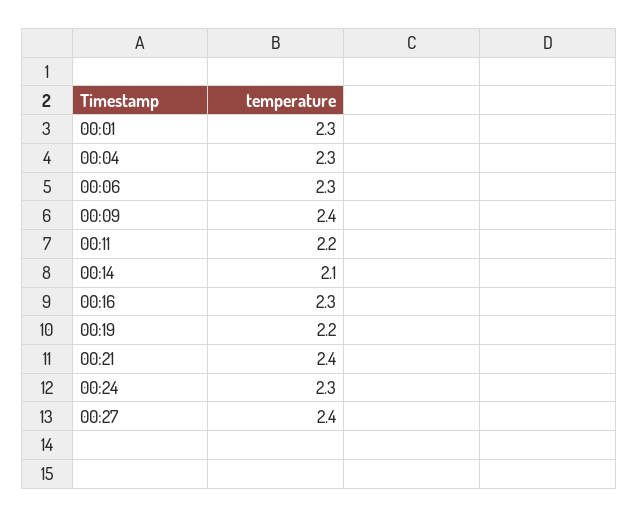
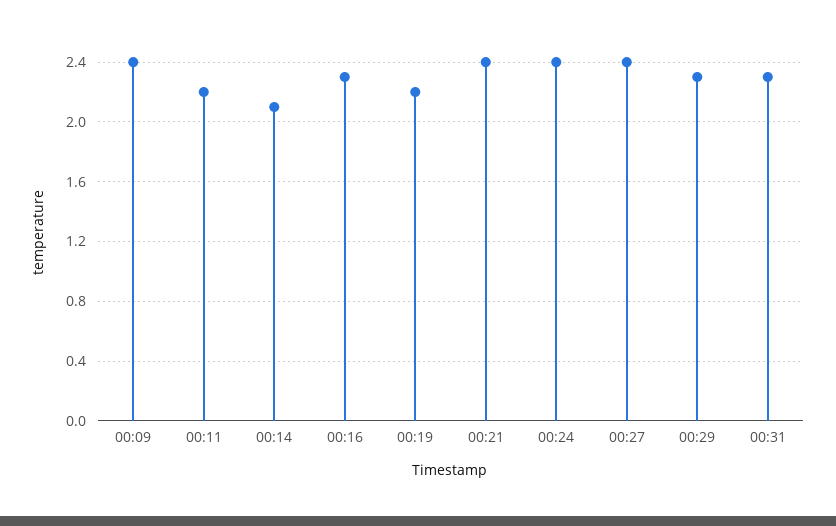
00:01: 2.3 -> none
00:04: 2.3 -> none
00:06: 2.3 -> none
00:24: 2.3 -> 2.4
00:29: none -> 2.3
00:31: none -> 2.3

